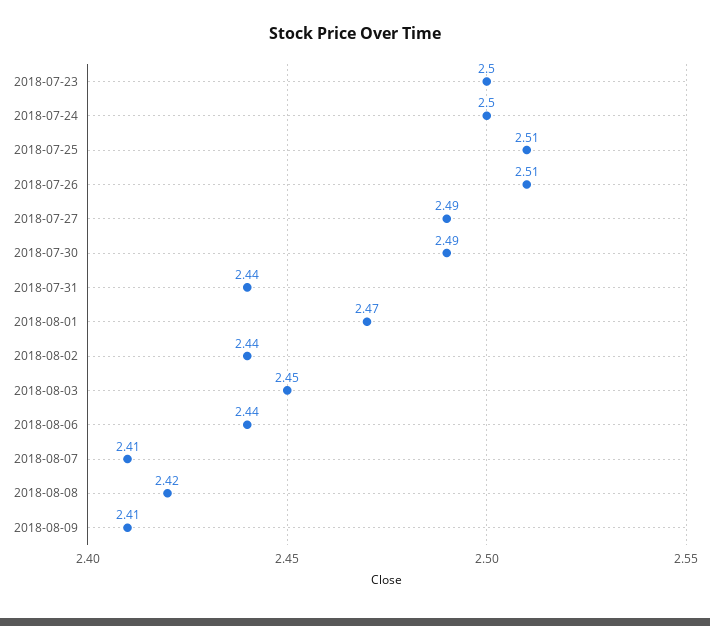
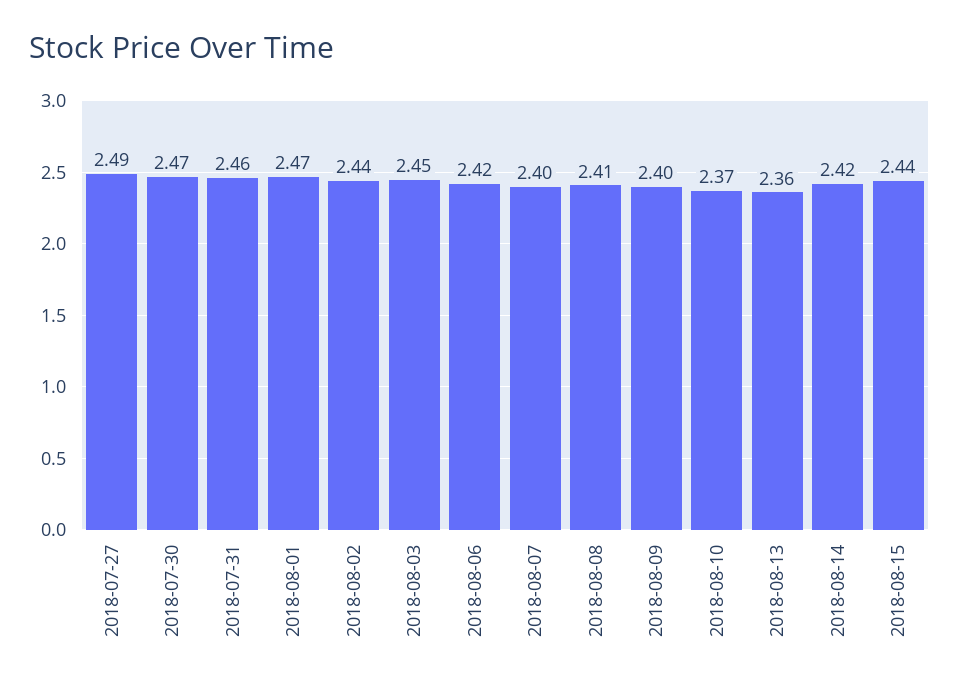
2018-07-23: 2.5 -> none
2018-07-24: 2.5 -> none
2018-07-25: 2.51 -> none
2018-07-26: 2.51 -> none
2018-07-30: 2.49 -> 2.47
2018-07-31: 2.44 -> 2.46
2018-08-06: 2.44 -> 2.42
2018-08-07: 2.41 -> 2.4
2018-08-08: 2.42 -> 2.41
2018-08-09: 2.41 -> 2.4
2018-08-10: none -> 2.37
2018-08-13: none -> 2.36
2018-08-14: none -> 2.42
2018-08-15: none -> 2.44

